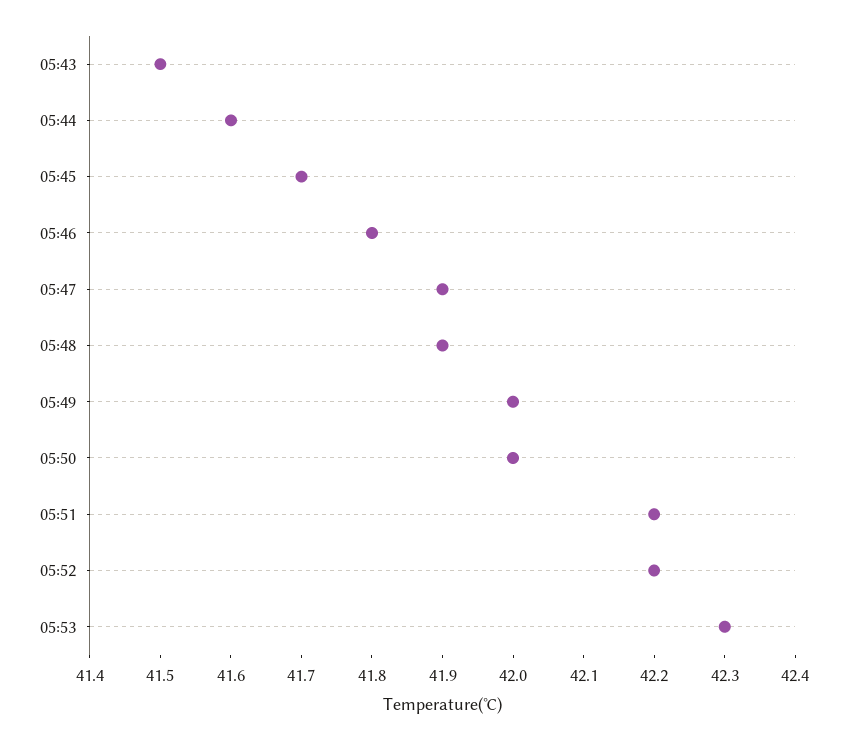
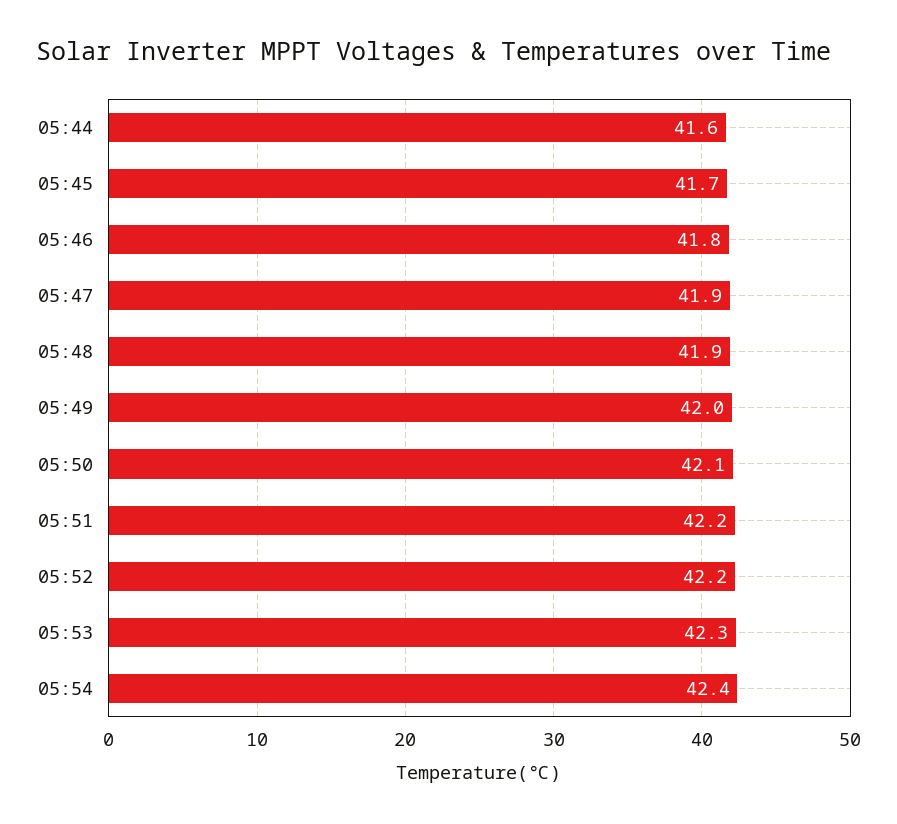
05:43: 41.5 -> none
05:50: 42 -> 42.1
05:54: none -> 42.4

